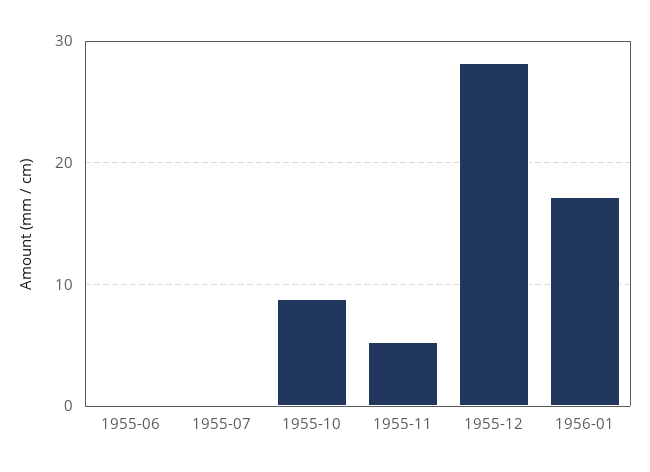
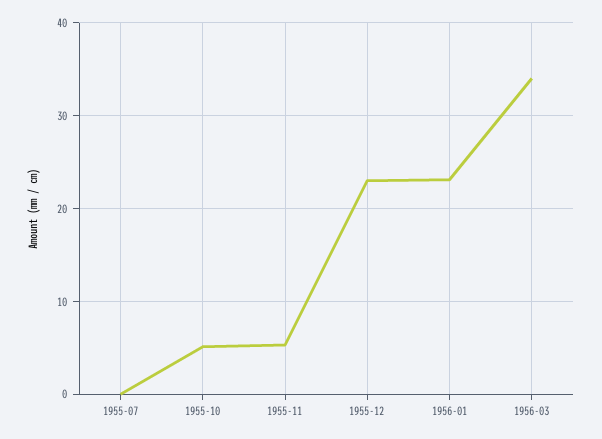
1955-06: 0 -> none
1955-10: 9 -> 5
1955-12: 28 -> 23
1956-01: 17 -> 23
1956-03: none -> 34

